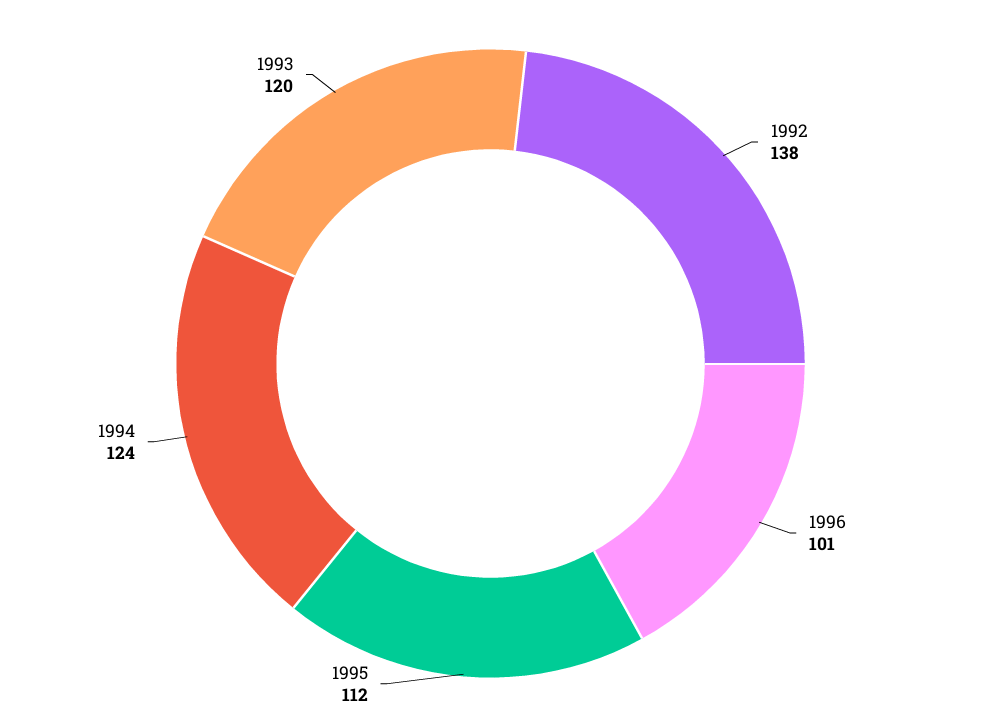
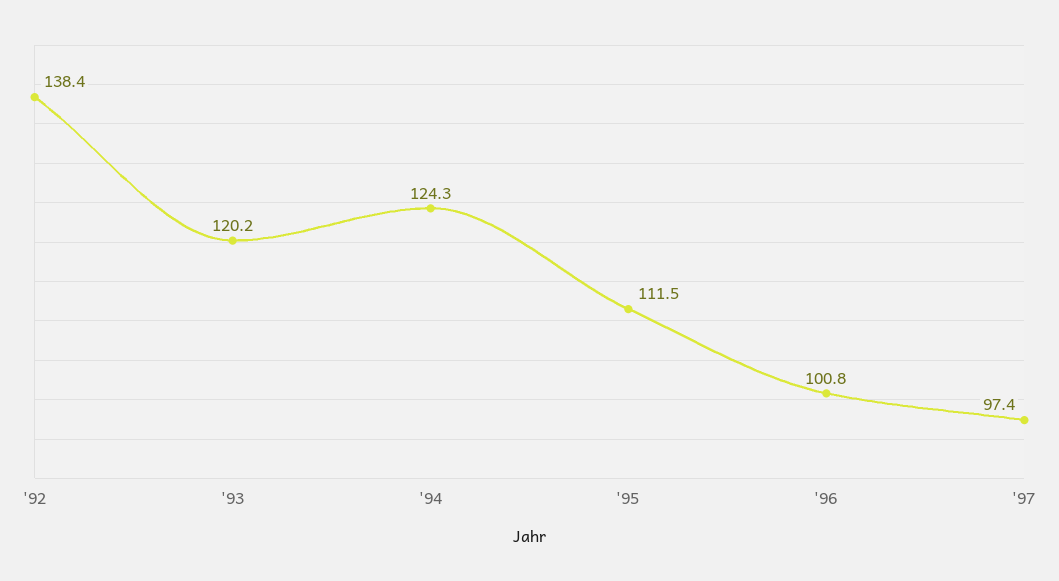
'97: none -> 97.4

